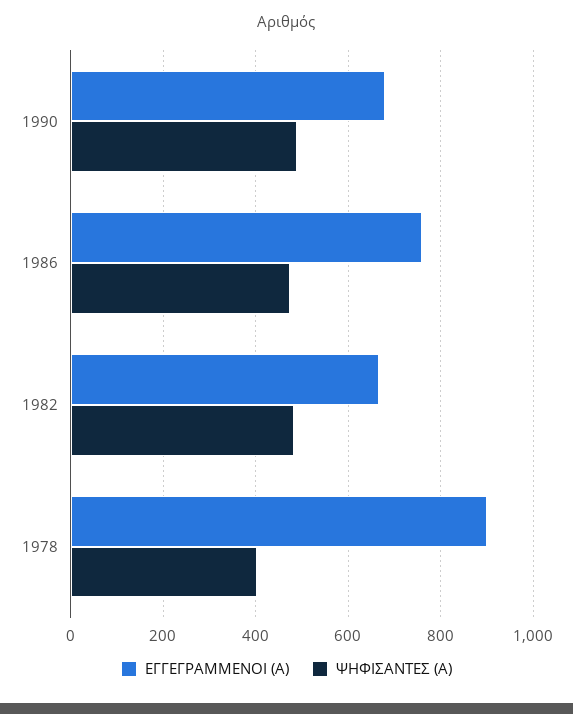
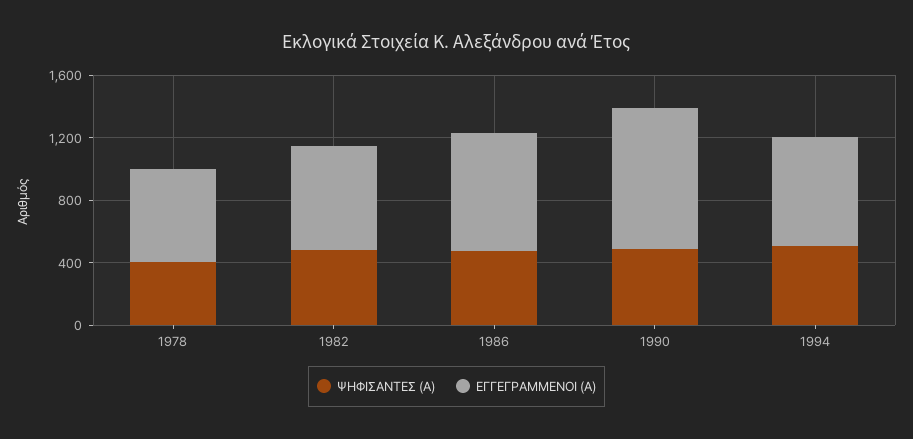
ΕΓΓΕΓΡΑΜΜΕΝΟΙ (Α), 1990: 680 -> 900
ΕΓΓΕΓΡΑΜΜΕΝΟΙ (Α), 1978: 900 -> 600
ΨΗΦΙΣΑΝΤΕΣ (Α), 1994: none -> 500
ΕΓΓΕΓΡΑΜΜΕΝΟΙ (Α), 1994: none -> 700

